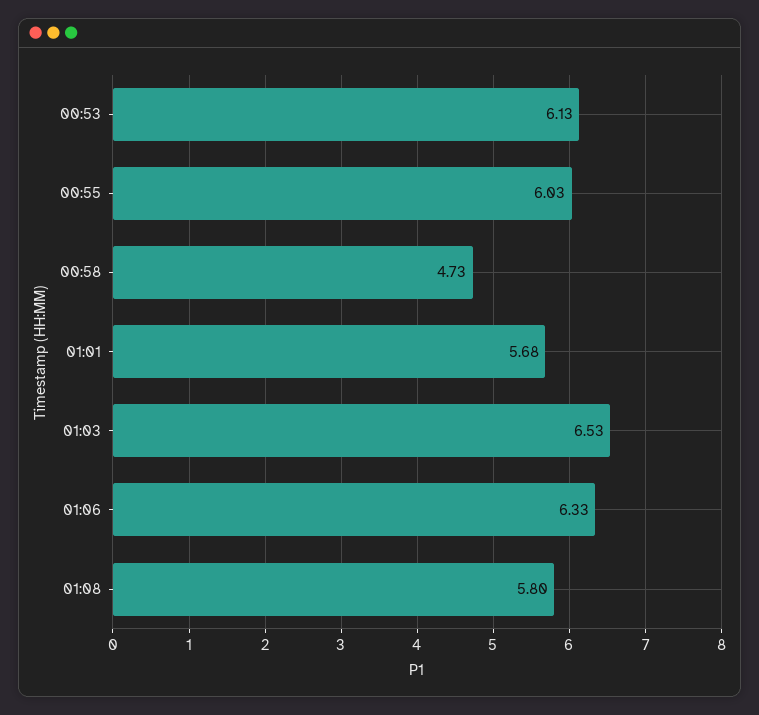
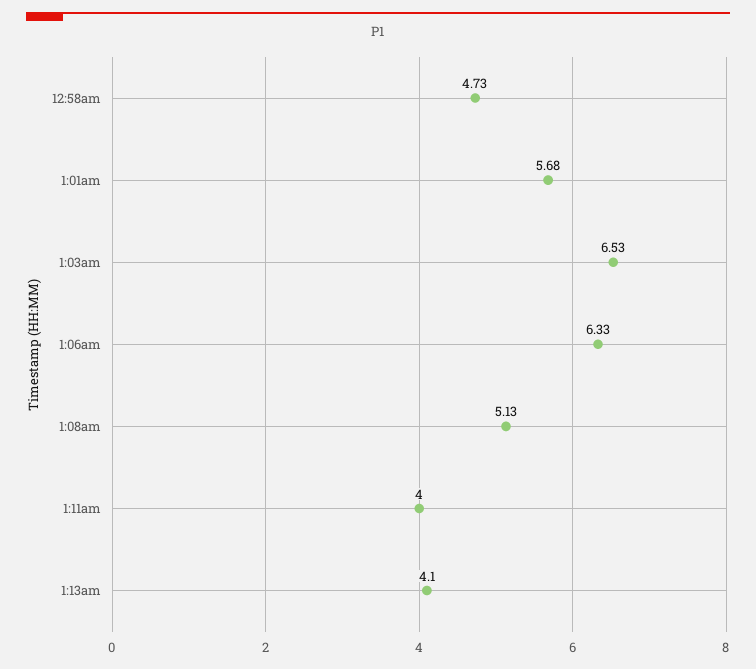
00:53: 6.13 -> none
00:55: 6.03 -> none
01:08: 5.8 -> 5.13
1:11am: none -> 4
1:13am: none -> 4.1

